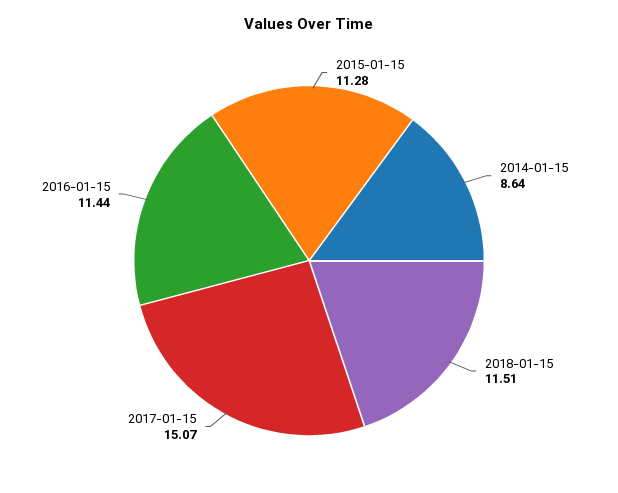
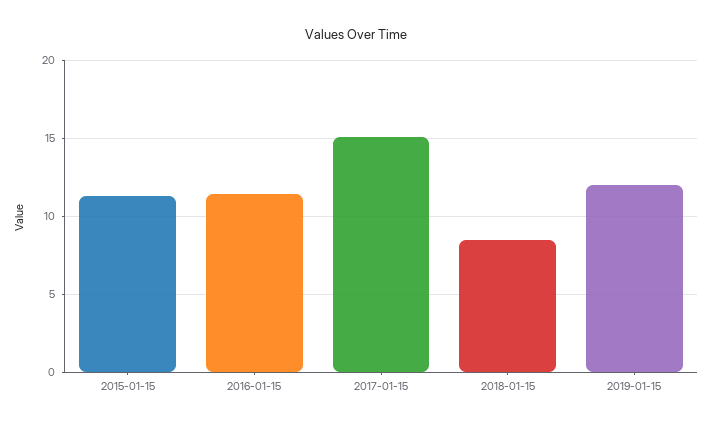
2014-01-15: 8.64 -> none
2018-01-15: 11.51 -> 8.5
2019-01-15: none -> 12

